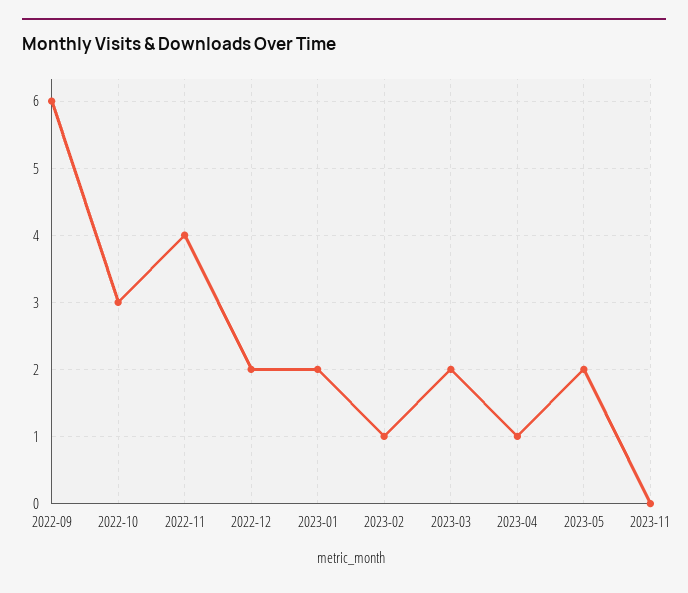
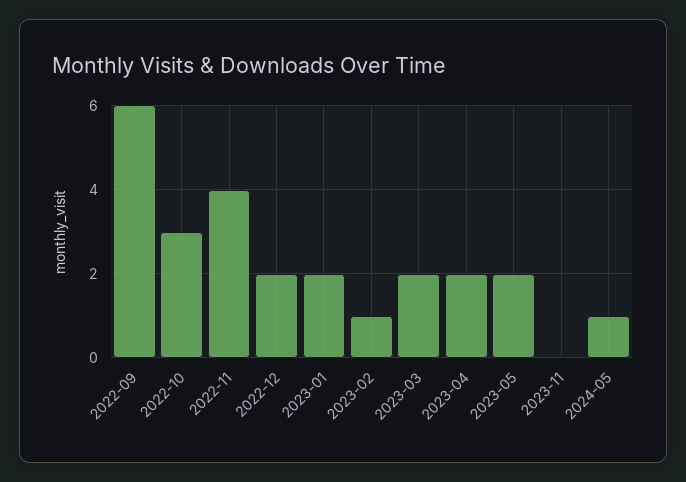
2023-04: 1 -> 2
2024-05: none -> 1

